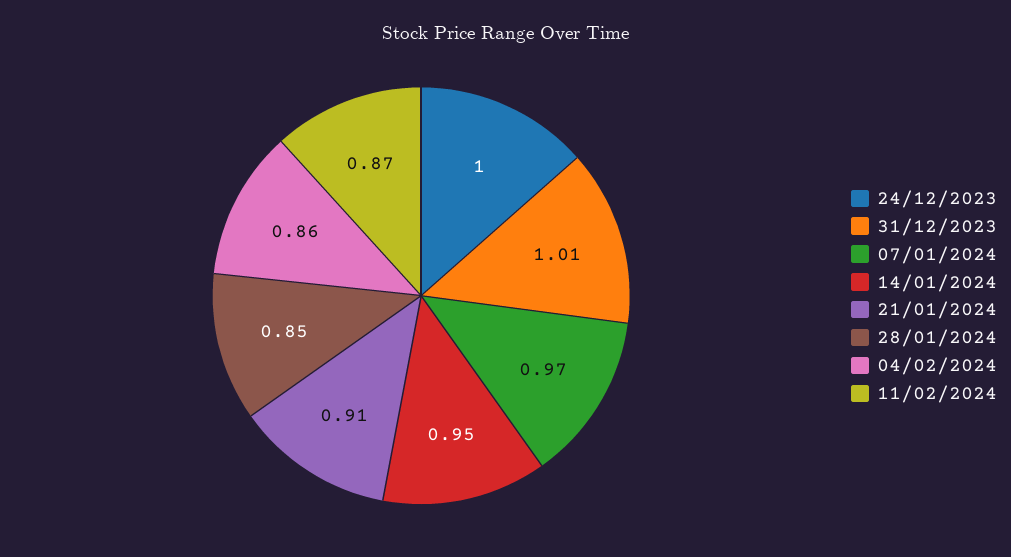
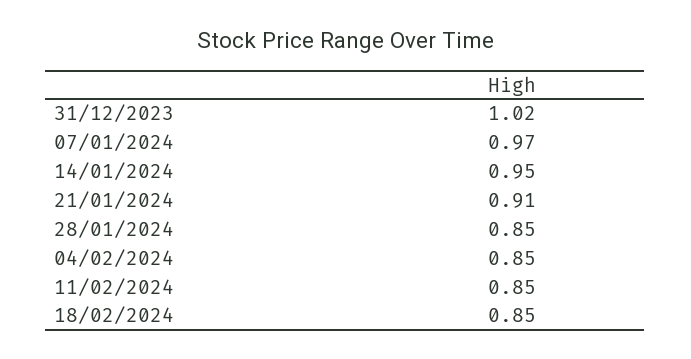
24/12/2023: 1 -> none
31/12/2023: 1.01 -> 1.02
04/02/2024: 0.86 -> 0.85
11/02/2024: 0.87 -> 0.85
18/02/2024: none -> 0.85

